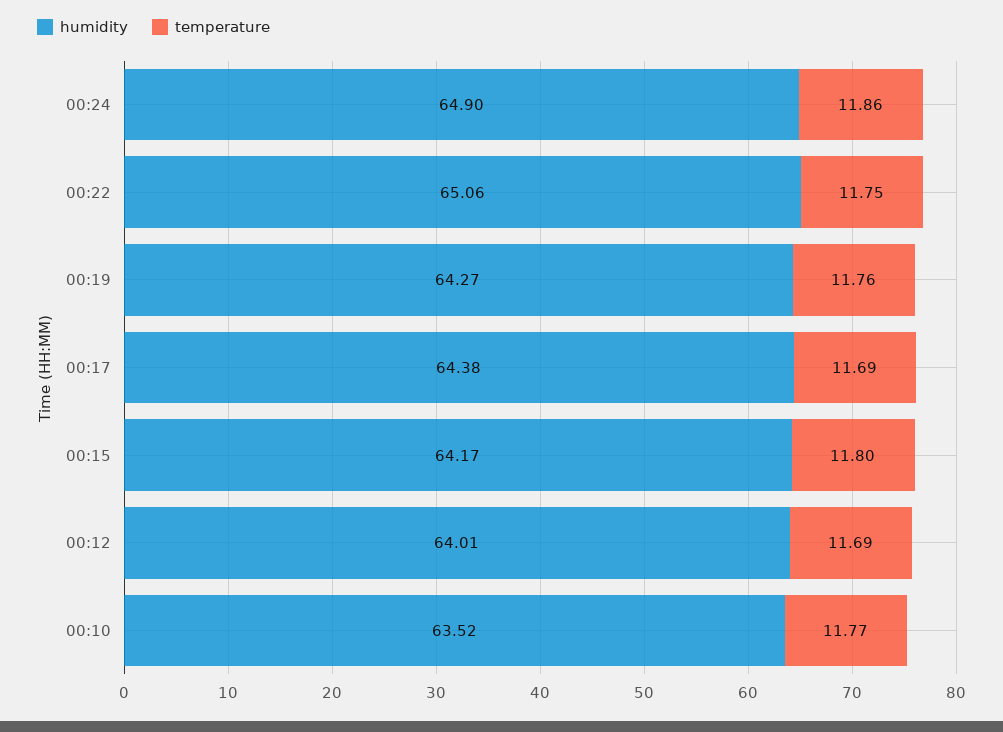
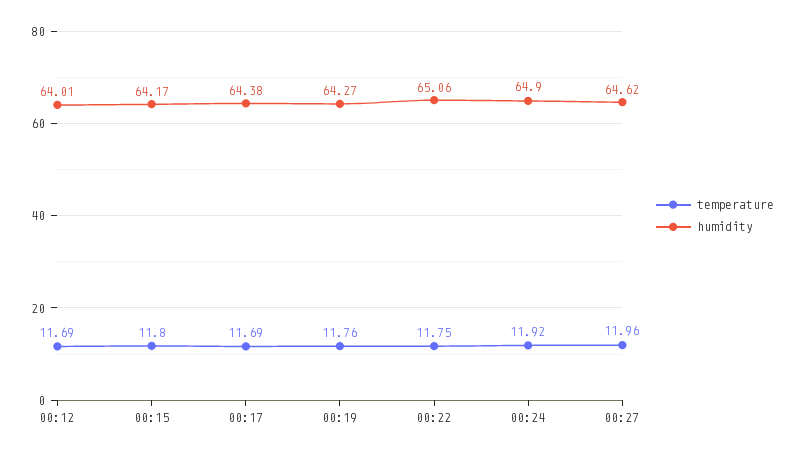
temperature, 00:24: 11.86 -> 11.92
humidity, 00:10: 63.52 -> none
temperature, 00:10: 11.77 -> none
temperature, 00:27: none -> 11.96
humidity, 00:27: none -> 64.62

